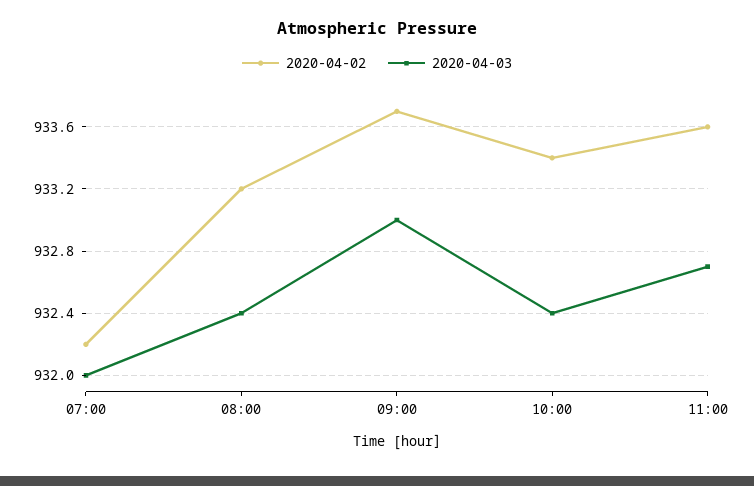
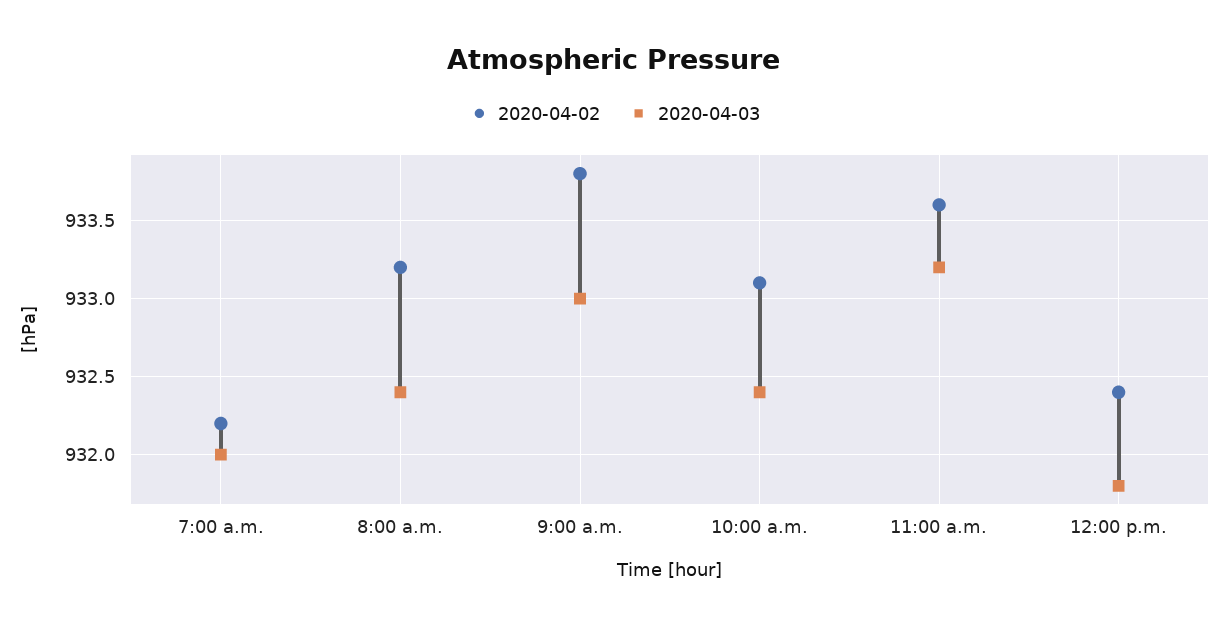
2020-04-02, 09:00: 933.7 -> 933.8
2020-04-02, 10:00: 933.4 -> 933.1
2020-04-03, 11:00: 932.7 -> 933.2
2020-04-02, 12:00 p.m.: none -> 932.4
2020-04-03, 12:00 p.m.: none -> 931.8

